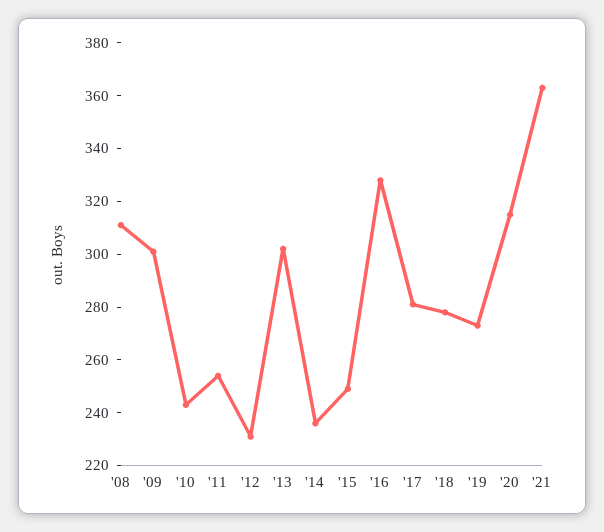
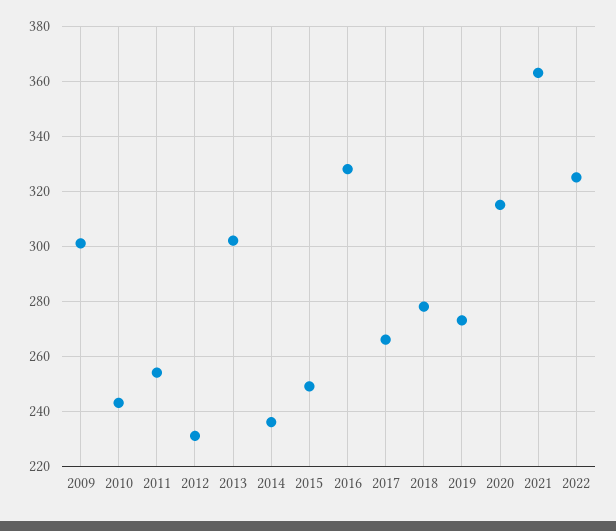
'08: 310 -> none
'17: 280 -> 265
2022: none -> 325

